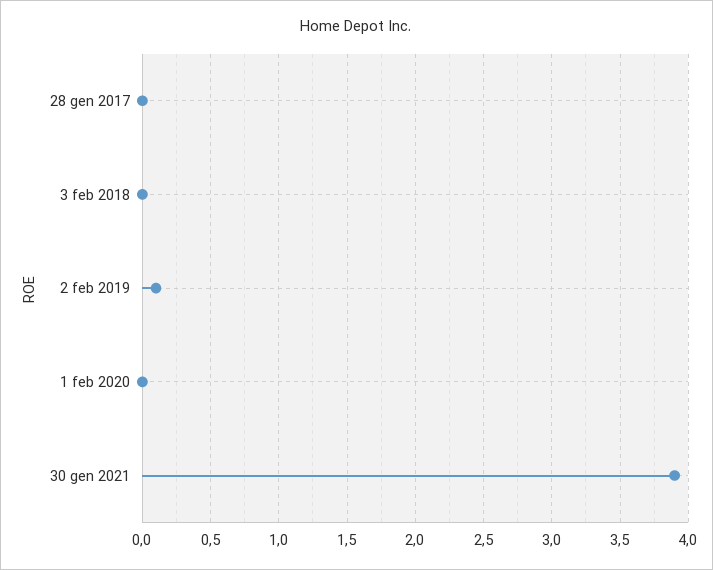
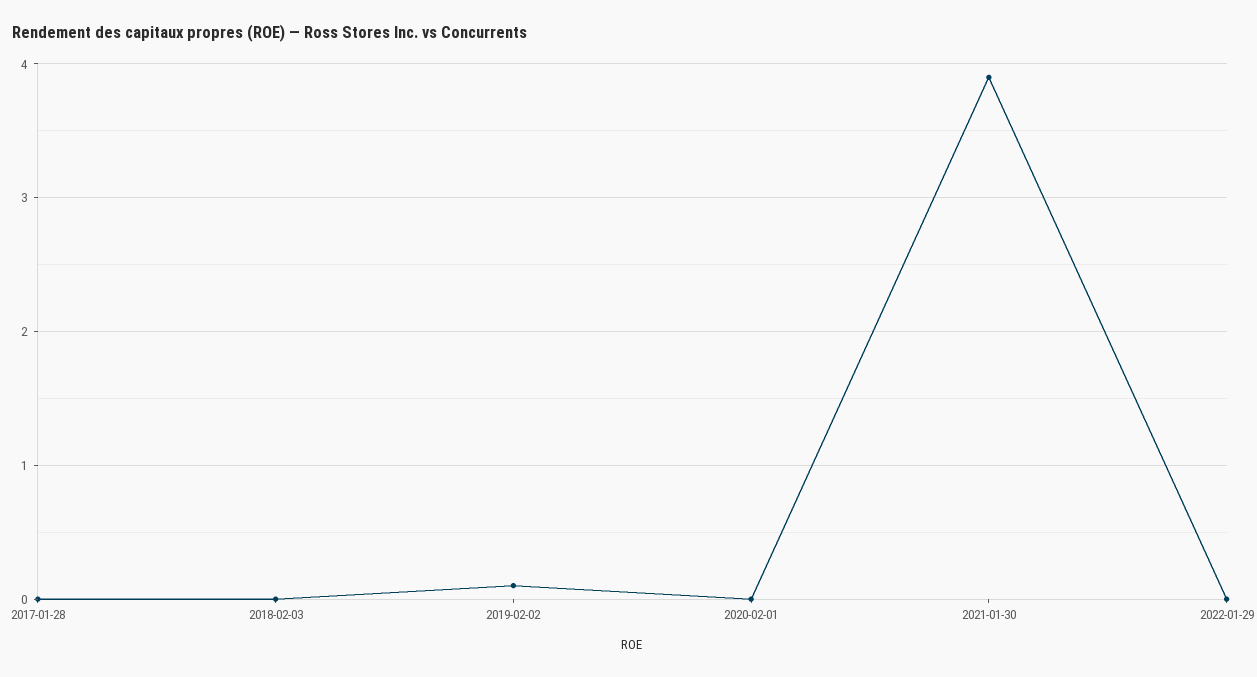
2022-01-29: none -> 0

